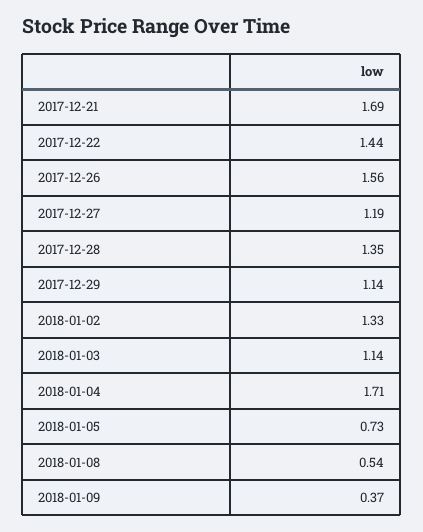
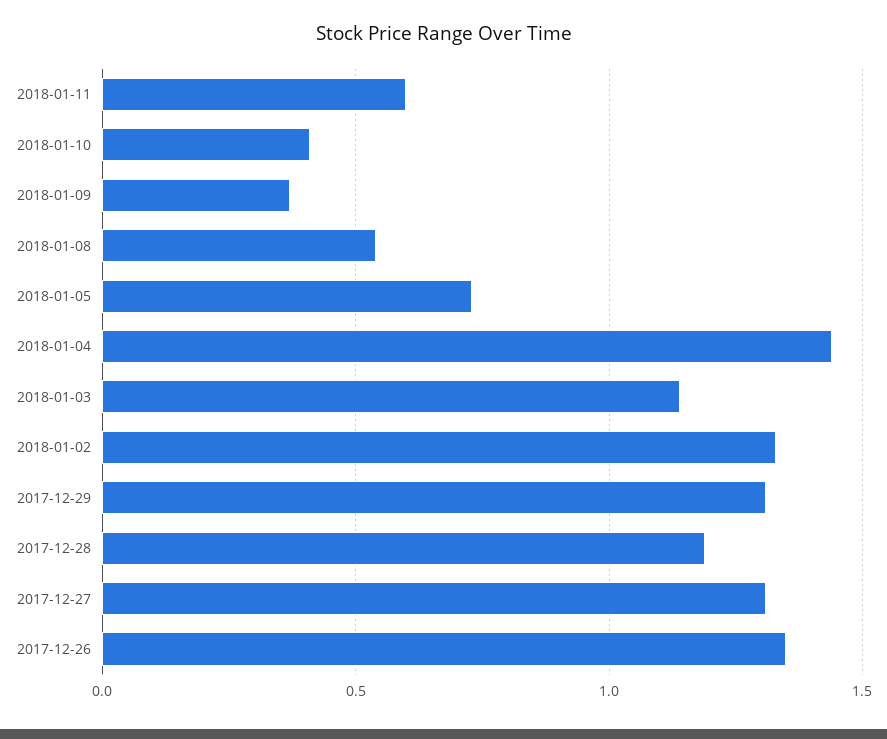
2017-12-21: 1.69 -> none
2017-12-22: 1.44 -> none
2017-12-26: 1.56 -> 1.35
2017-12-27: 1.19 -> 1.3
2017-12-28: 1.35 -> 1.2
2017-12-29: 1.14 -> 1.3
2018-01-04: 1.71 -> 1.45
2018-01-11: none -> 0.6
2018-01-10: none -> 0.4

